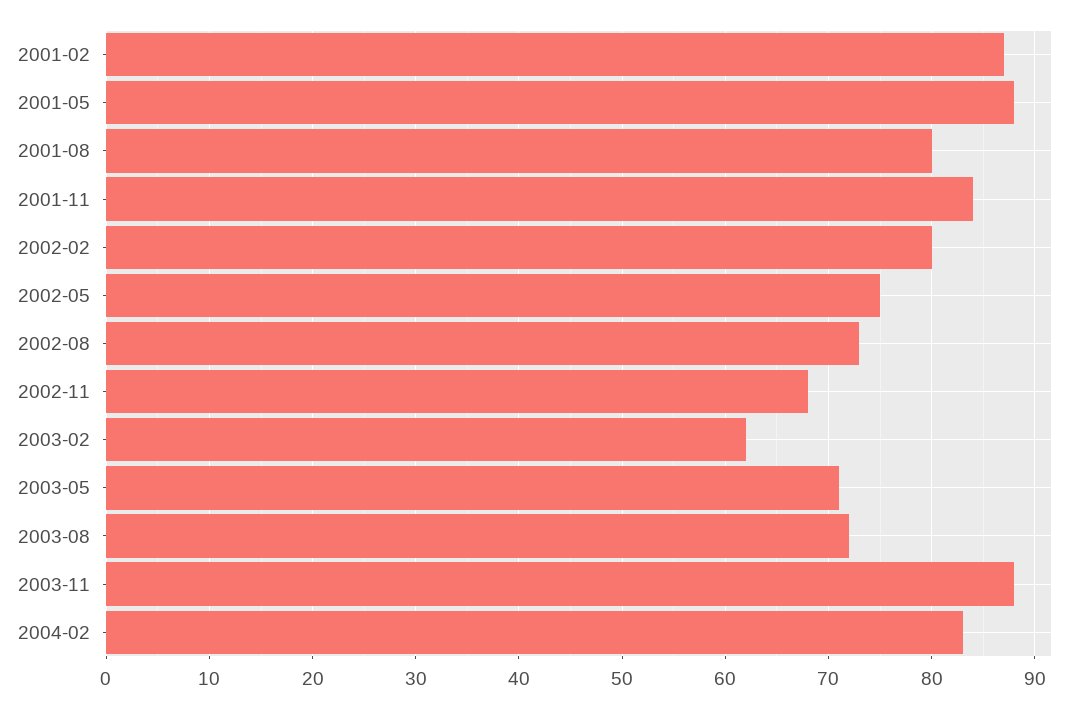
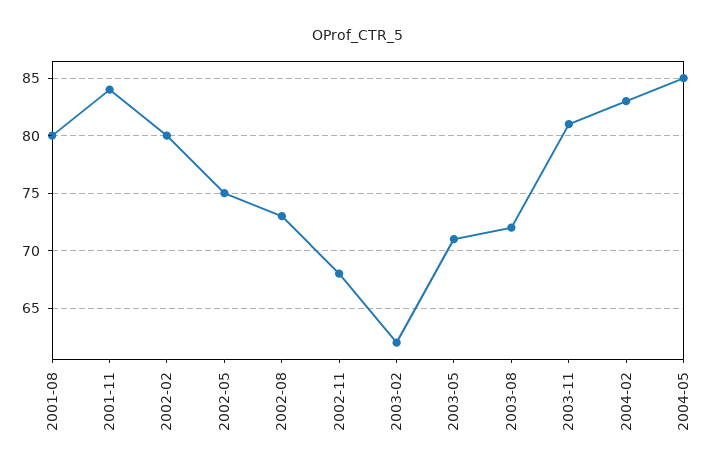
2001-02: 87 -> none
2001-05: 88 -> none
2003-11: 88 -> 81
2004-05: none -> 85

